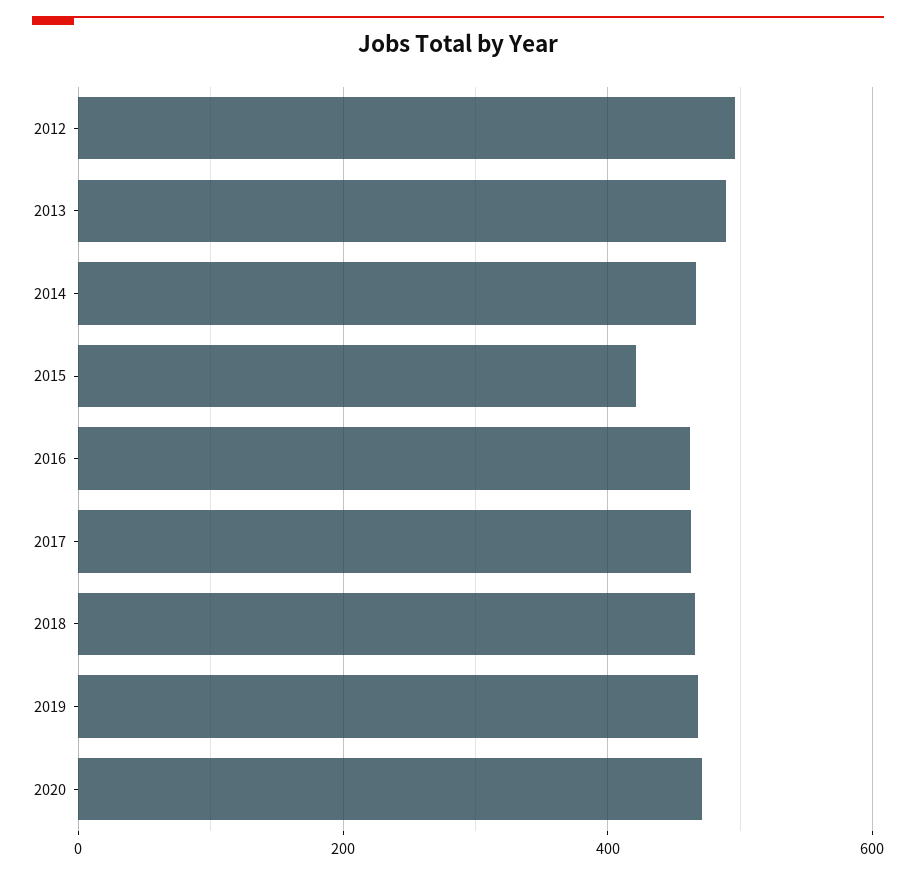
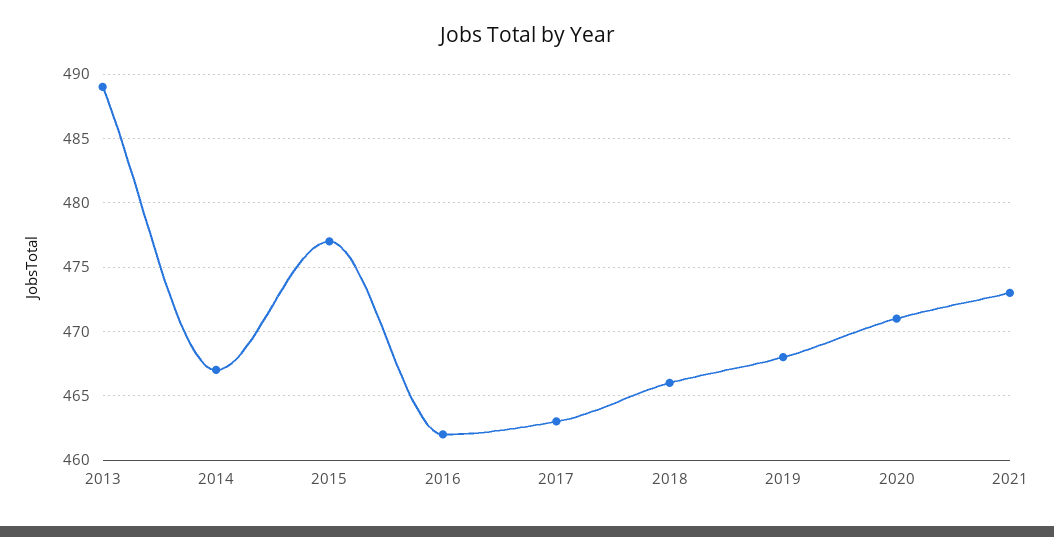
2012: 500 -> none
2015: 420 -> 477
2021: none -> 473

